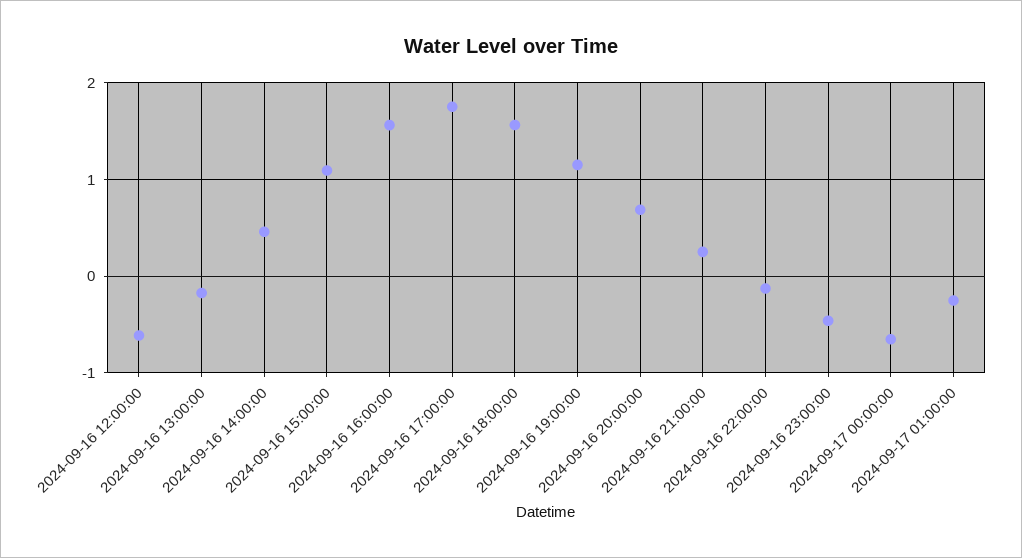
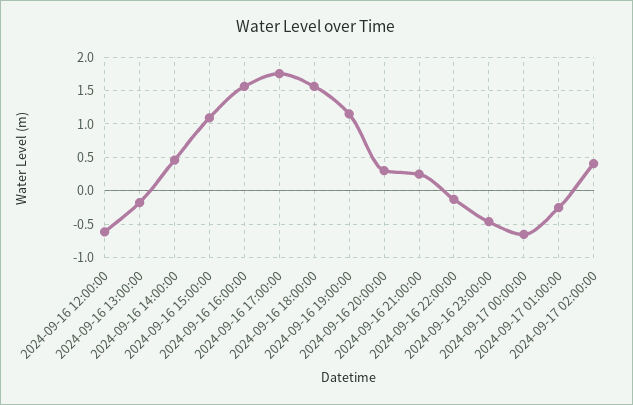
2024-09-16 20:00:00: 0.7 -> 0.3
2024-09-17 02:00:00: none -> 0.4

